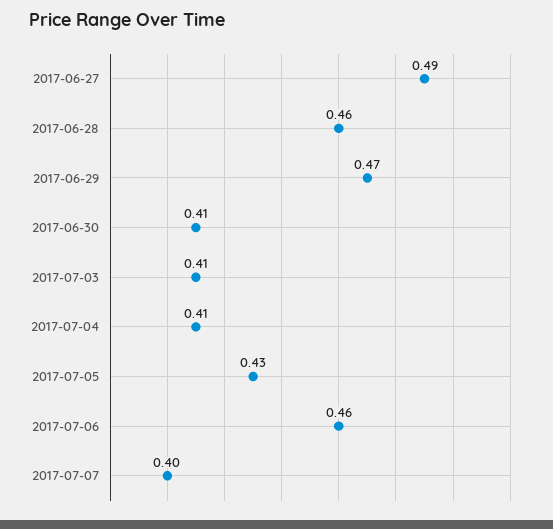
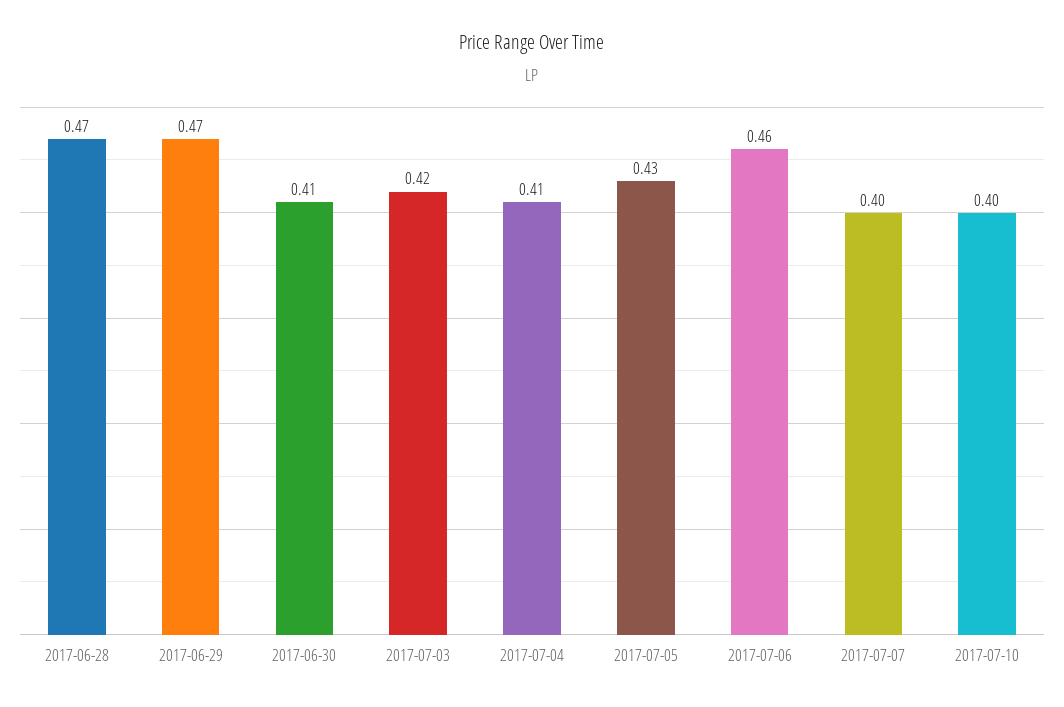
2017-06-27: 0.49 -> none
2017-06-28: 0.46 -> 0.47
2017-07-03: 0.41 -> 0.42
2017-07-10: none -> 0.4

